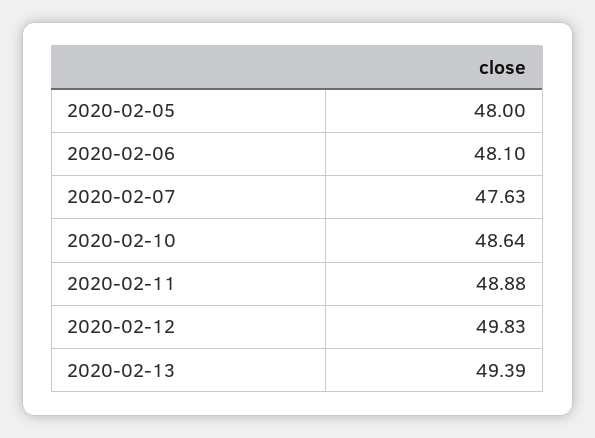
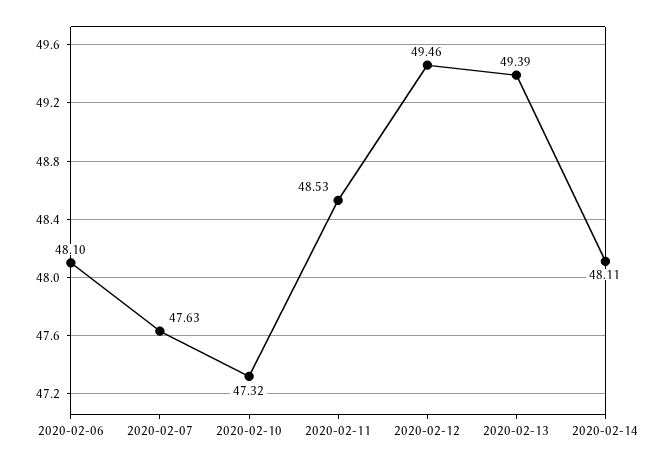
2020-02-05: 48 -> none
2020-02-10: 48.64 -> 47.32
2020-02-11: 48.88 -> 48.53
2020-02-12: 49.83 -> 49.46
2020-02-14: none -> 48.11

